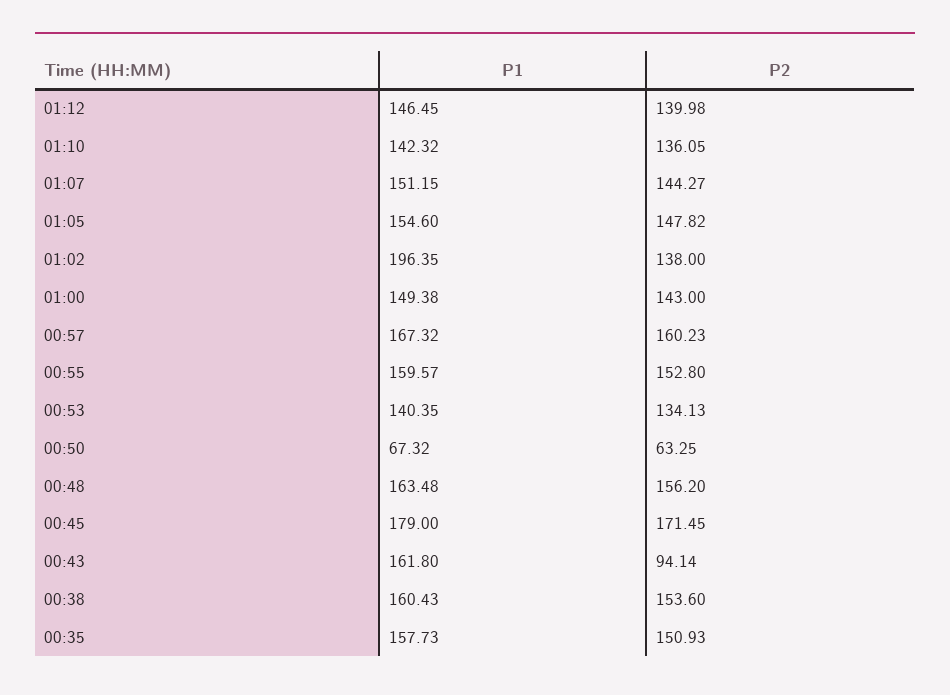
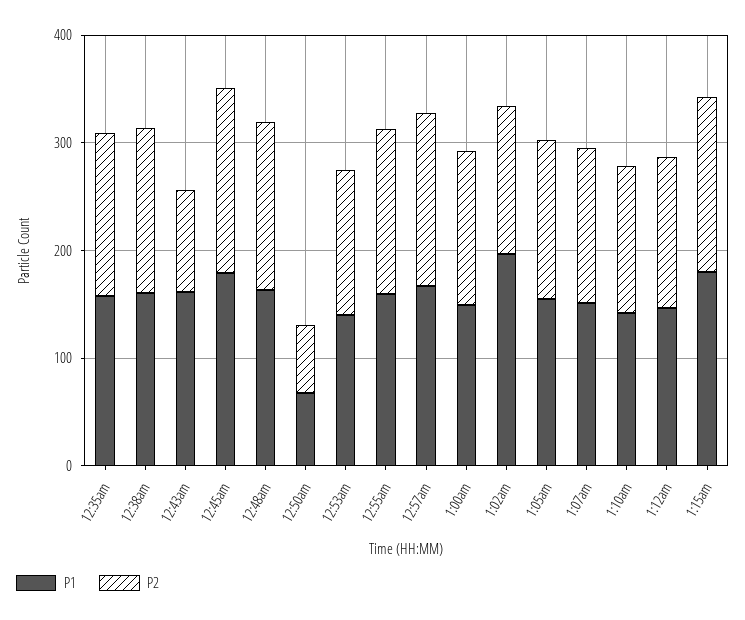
P1, 1:15am: none -> 180
P2, 1:15am: none -> 160

